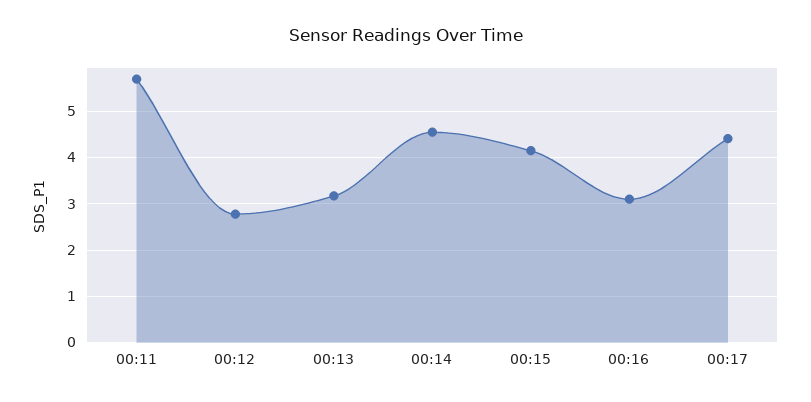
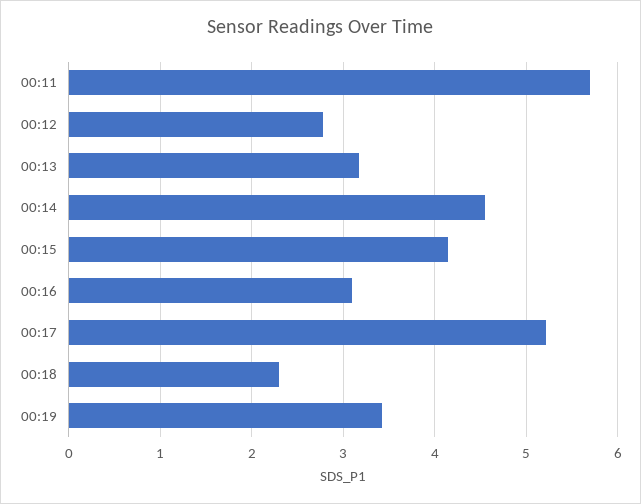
00:17: 4.4 -> 5.2
00:18: none -> 2.3
00:19: none -> 3.4

